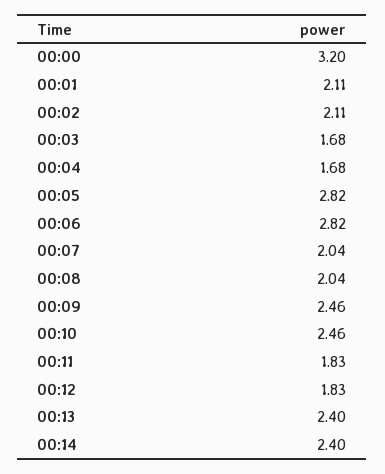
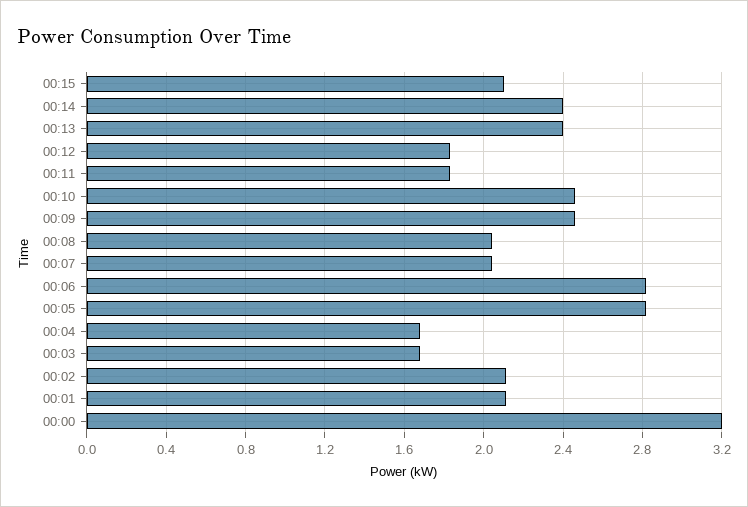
00:15: none -> 2.1

